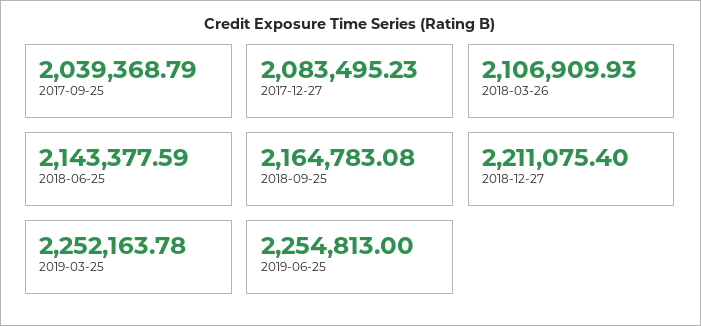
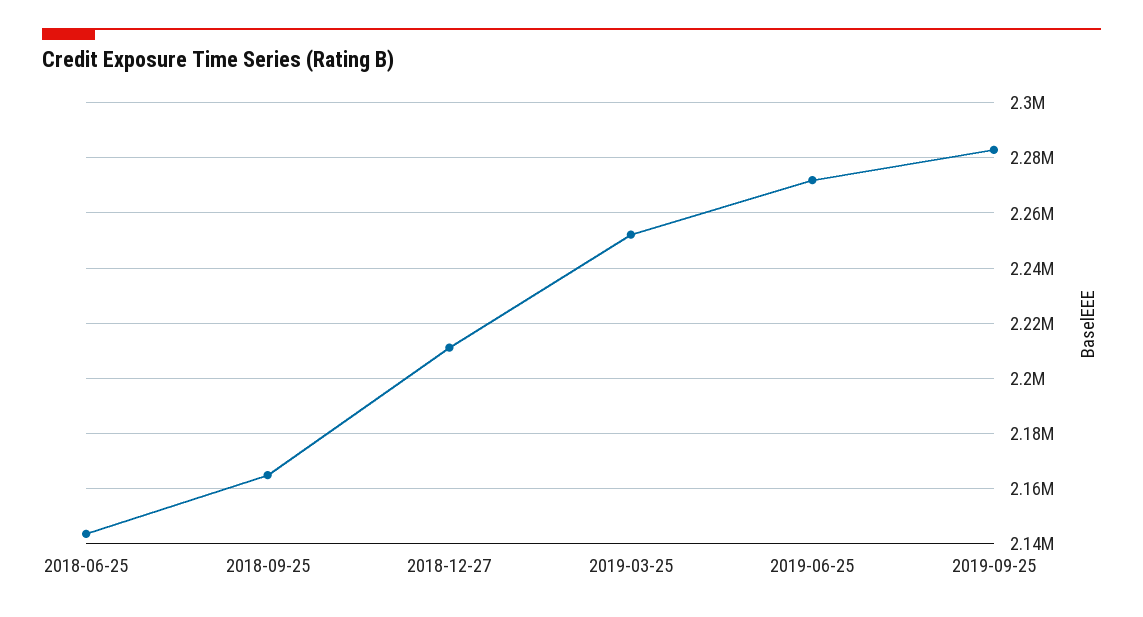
2017-09-25: 2039368.79 -> none
2017-12-27: 2083495.23 -> none
2018-03-26: 2106909.93 -> none
2019-06-25: 2254813 -> 2272500
2019-09-25: none -> 2282500

